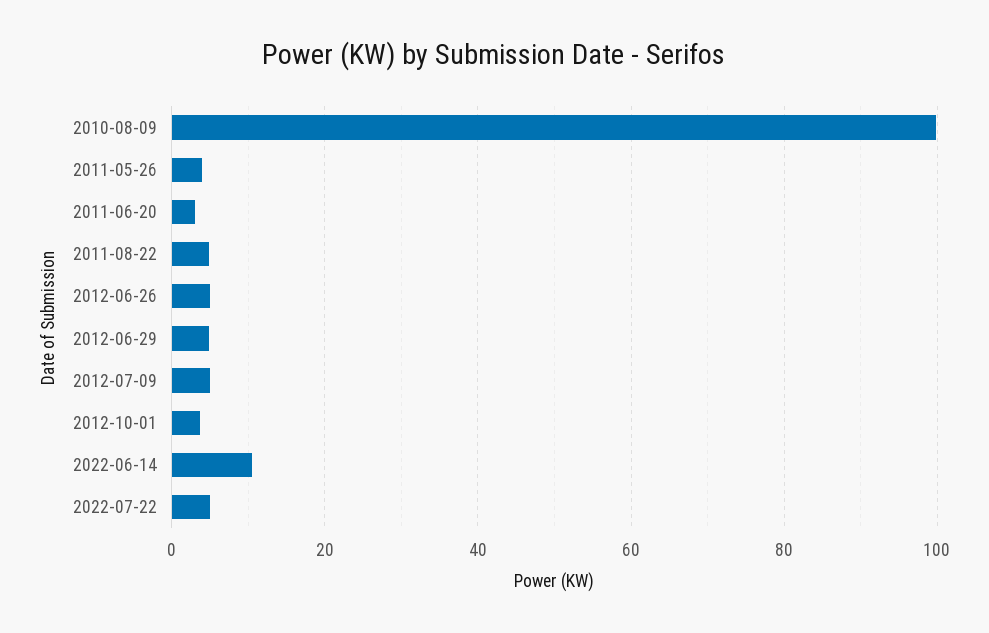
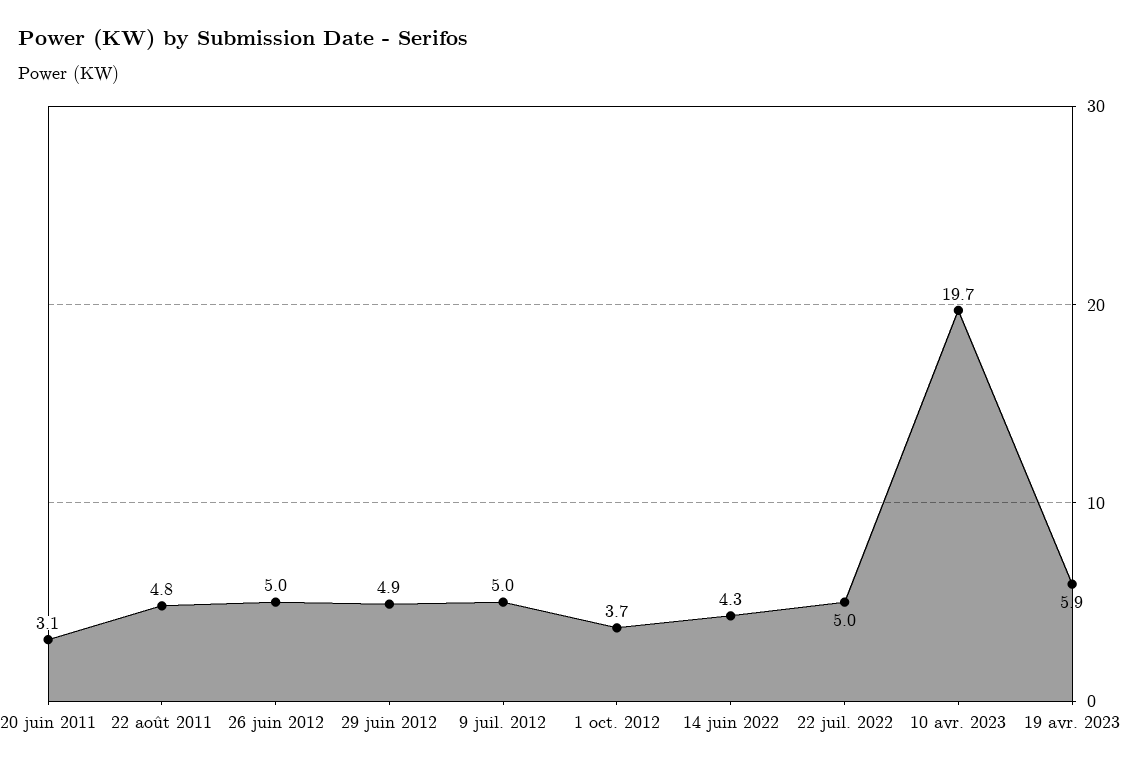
2010-08-09: 100 -> none
2011-05-26: 4 -> none
2022-06-14: 10 -> 4.3
10 avr. 2023: none -> 19.7
19 avr. 2023: none -> 5.9

